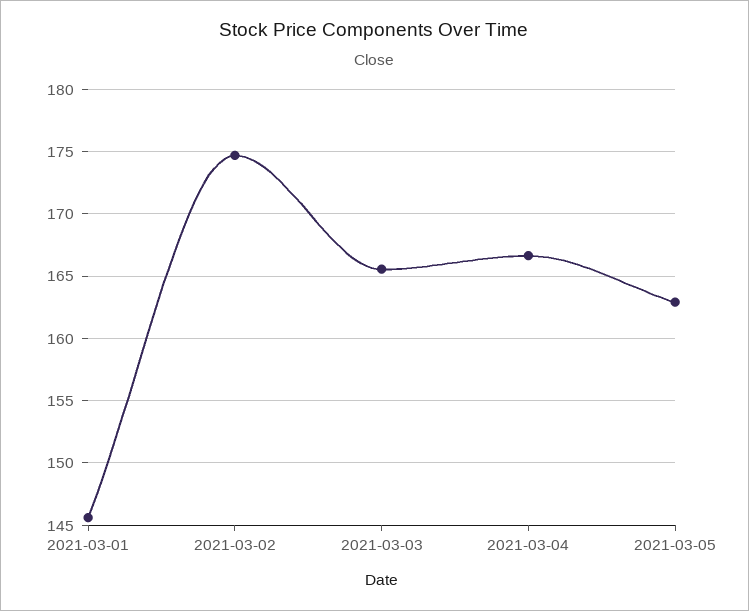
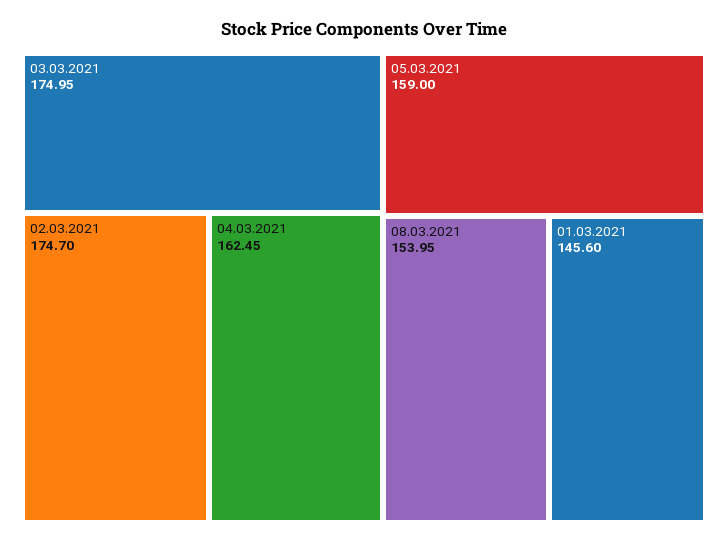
2021-03-03: 165.5 -> 174.95
2021-03-04: 166.5 -> 162.45
2021-03-05: 163 -> 159
08.03.2021: none -> 153.95

